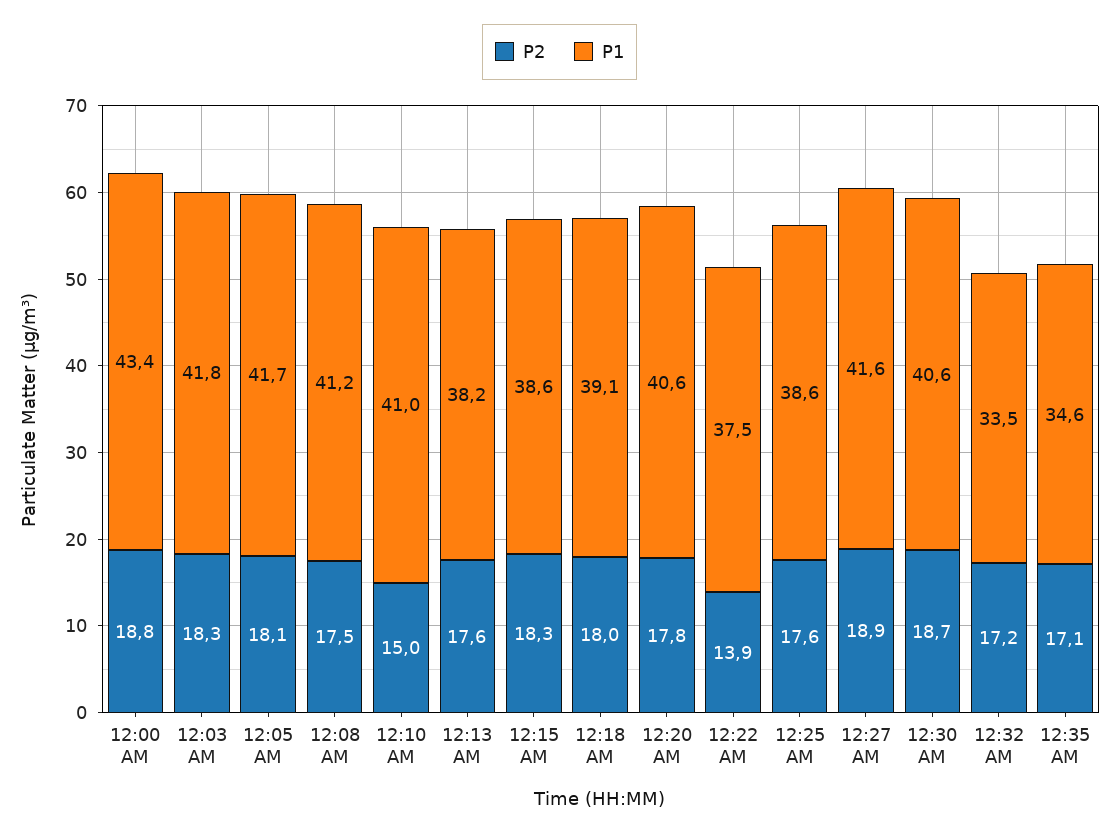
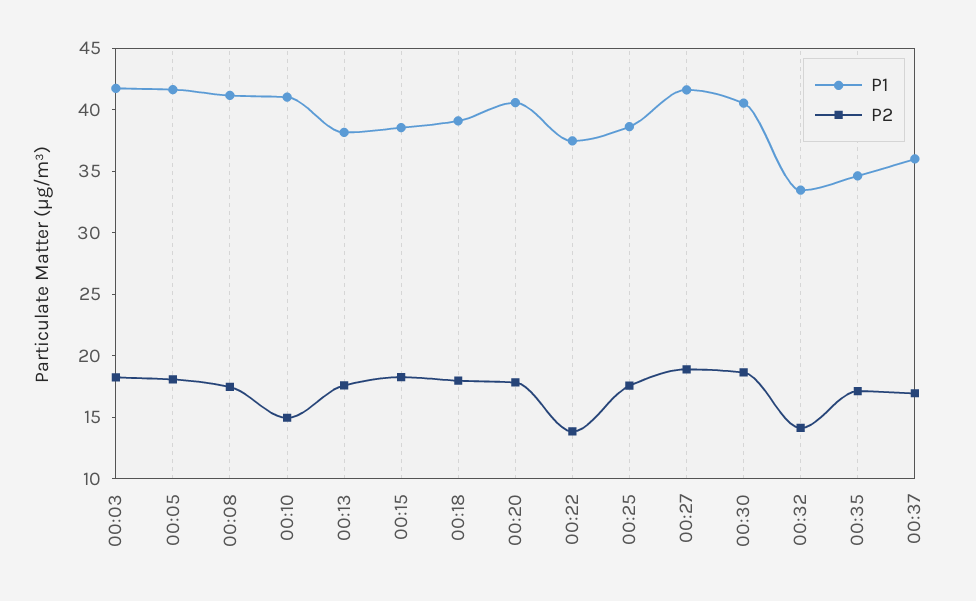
P2, 12:00 AM: 18.8 -> none
P1, 12:00 AM: 43.4 -> none
P2, 12:32 AM: 17.2 -> 14
P1, 00:37: none -> 36
P2, 00:37: none -> 17

